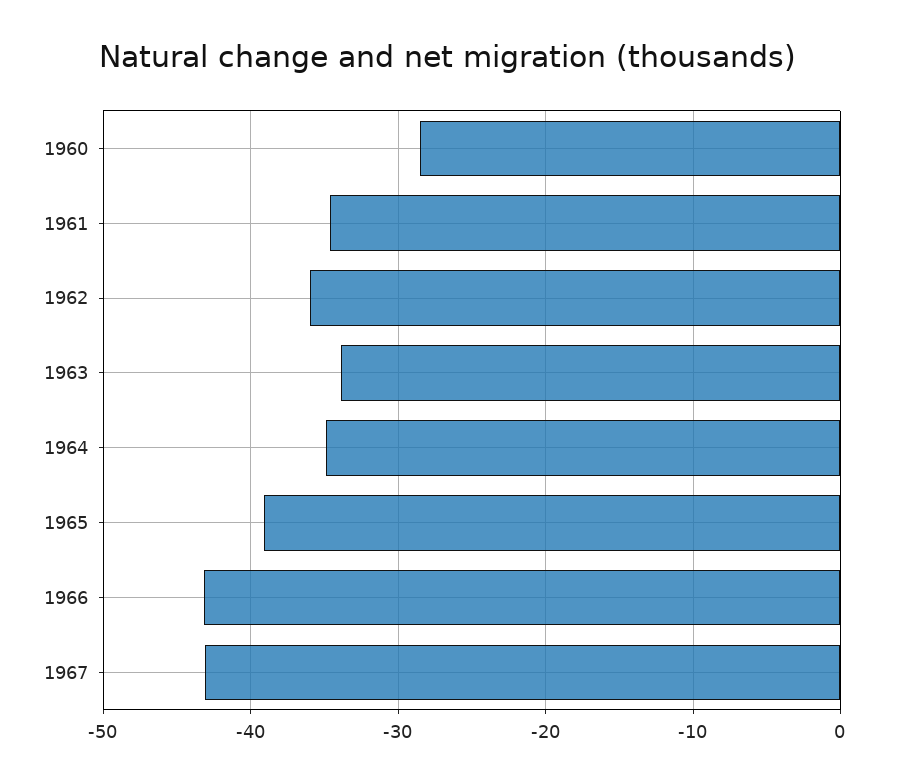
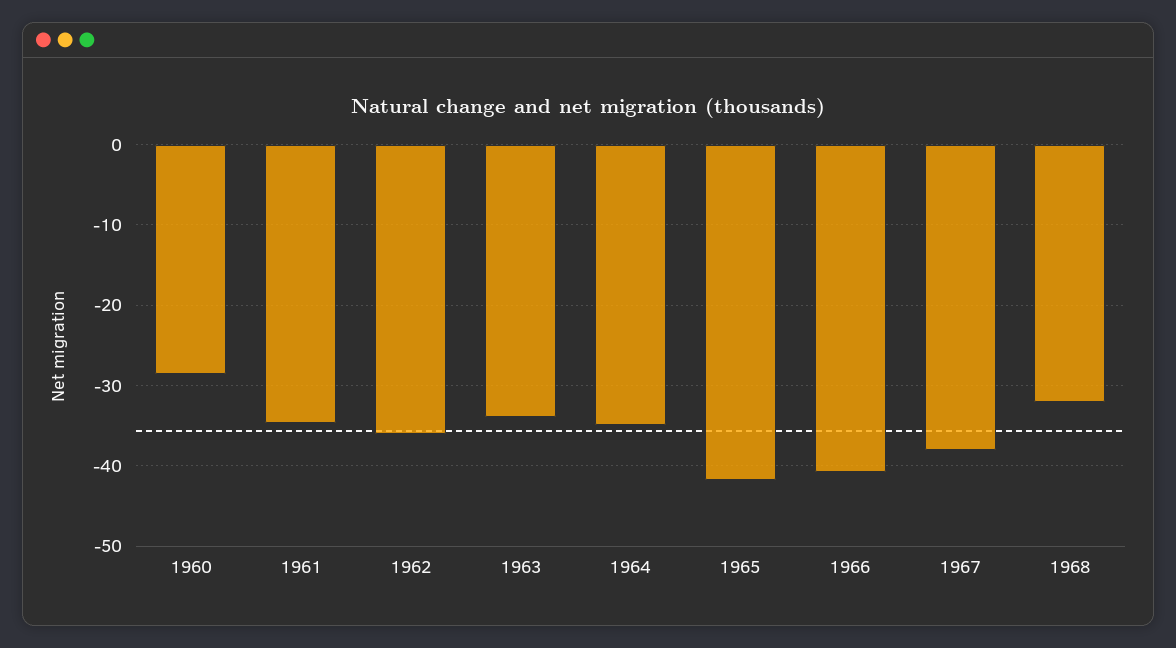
1965: -39 -> -42
1966: -43 -> -41
1967: -43 -> -38
1968: none -> -32

